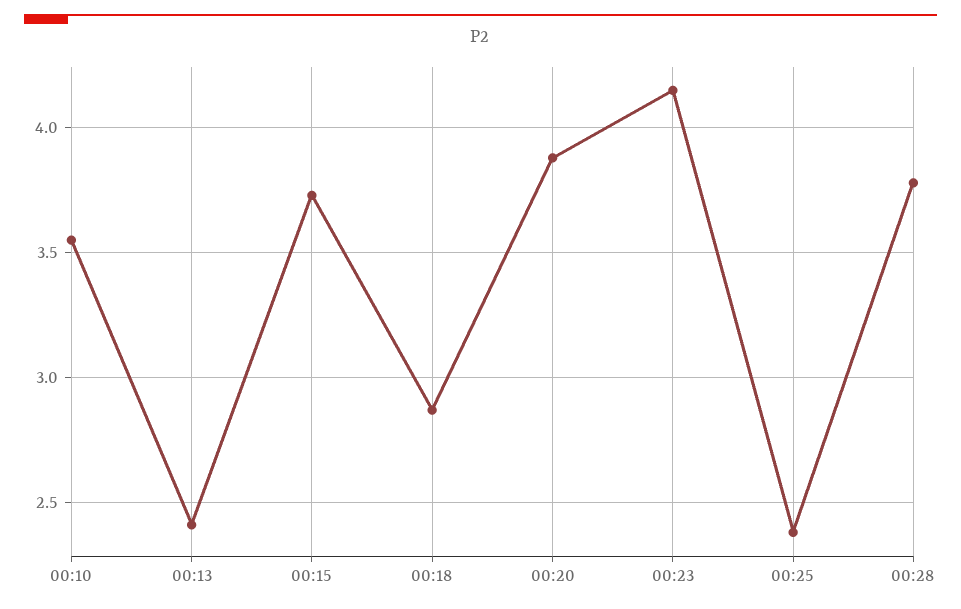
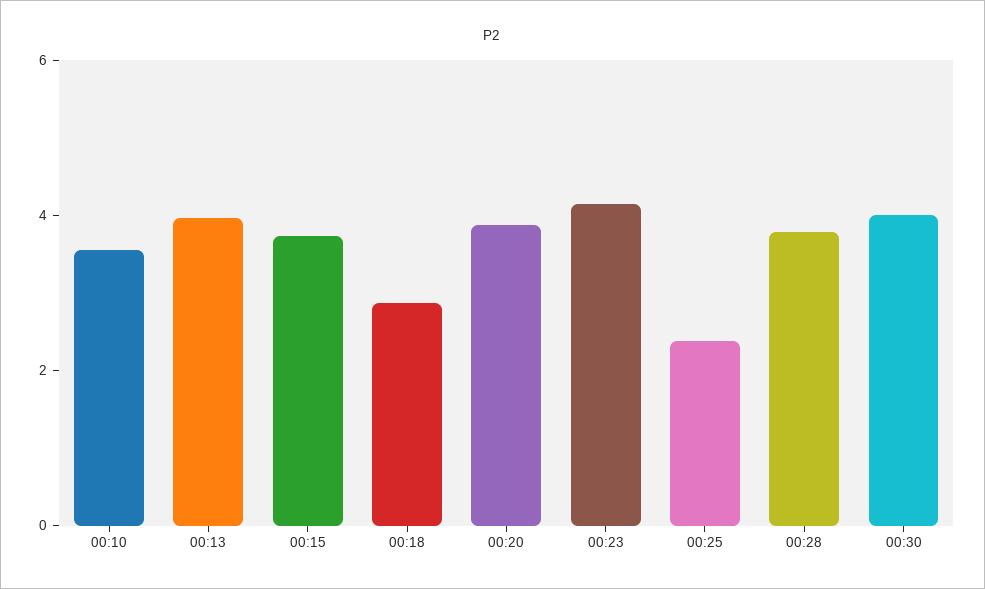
00:13: 2.4 -> 4
00:30: none -> 4

